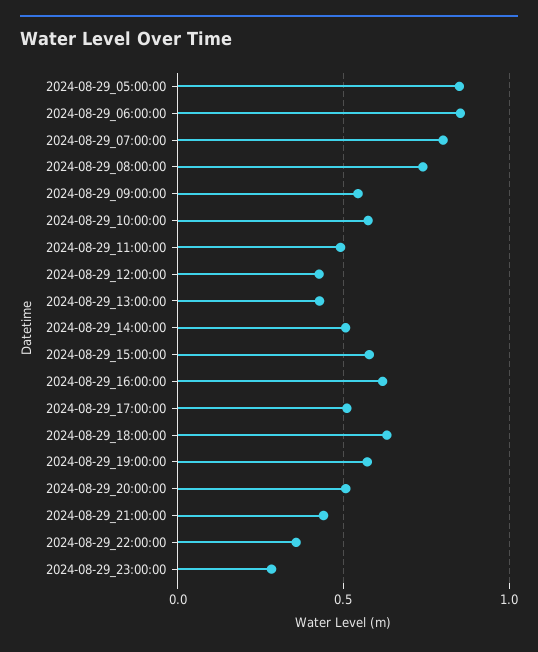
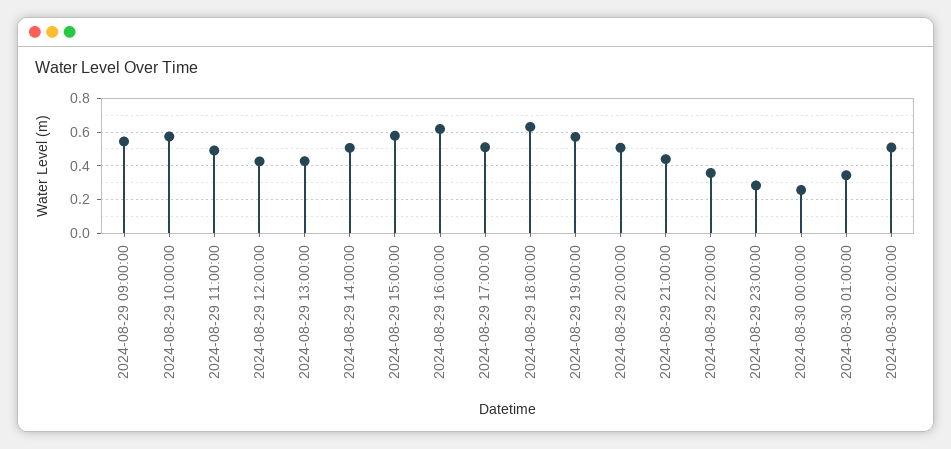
2024-08-29_05:00:00: 0.85 -> none
2024-08-29_06:00:00: 0.85 -> none
2024-08-29_07:00:00: 0.8 -> none
2024-08-29_08:00:00: 0.75 -> none
2024-08-30 00:00:00: none -> 0.25
2024-08-30 01:00:00: none -> 0.35
2024-08-30 02:00:00: none -> 0.5

